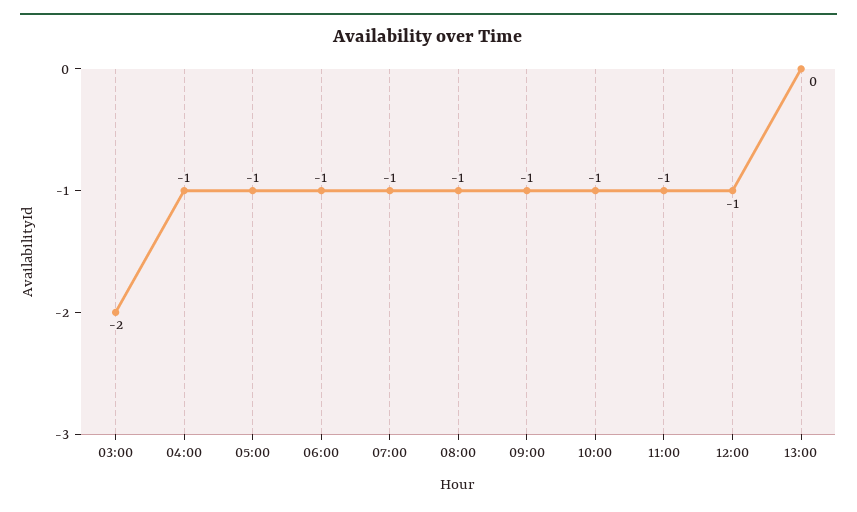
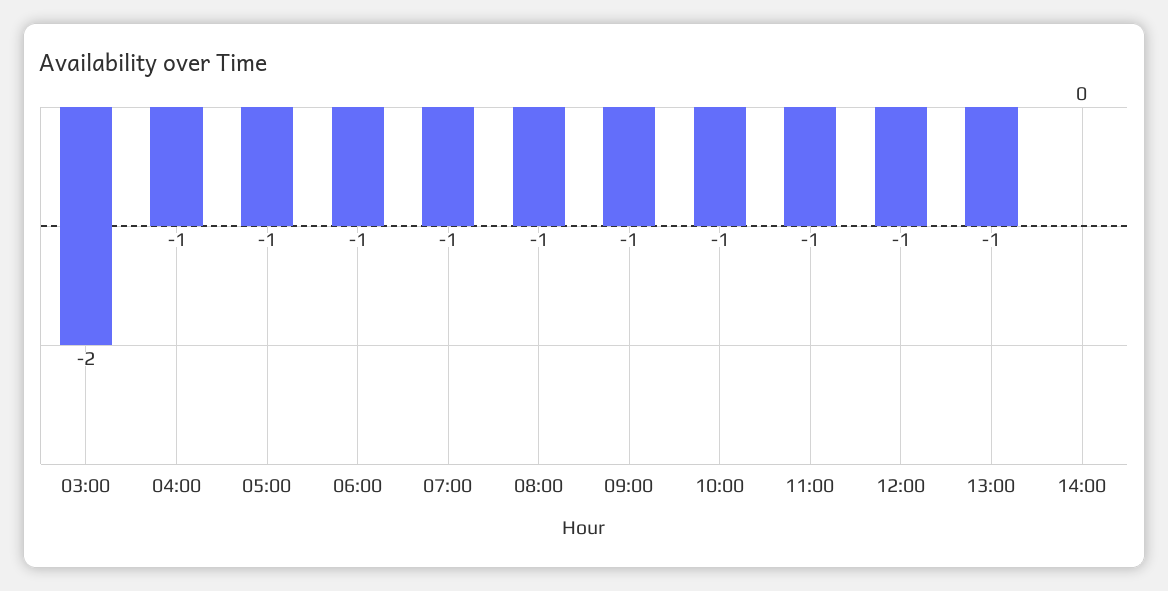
13:00: 0 -> -1
14:00: none -> 0

